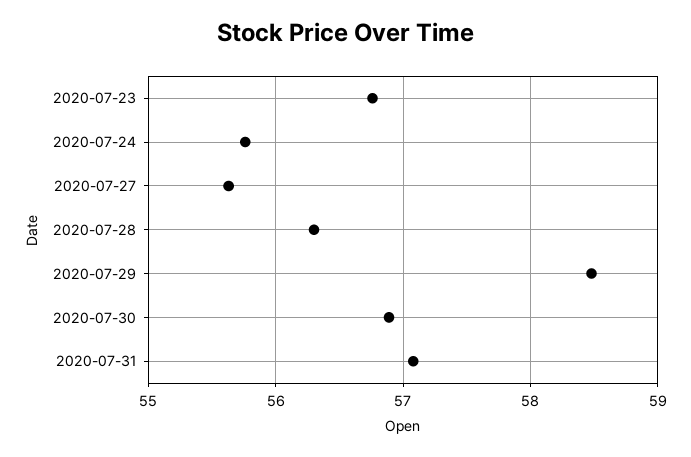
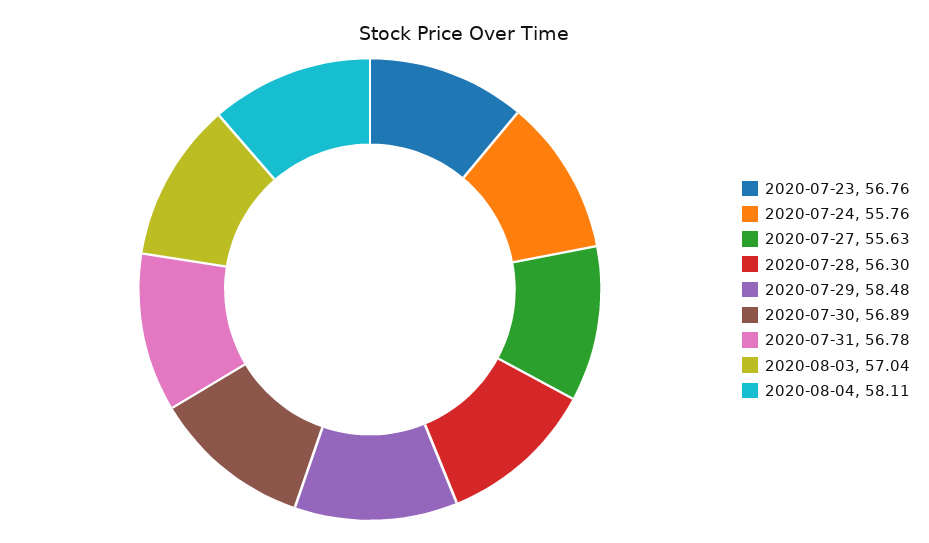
2020-07-31: 57.1 -> 56.78
2020-08-03: none -> 57.04
2020-08-04: none -> 58.11

